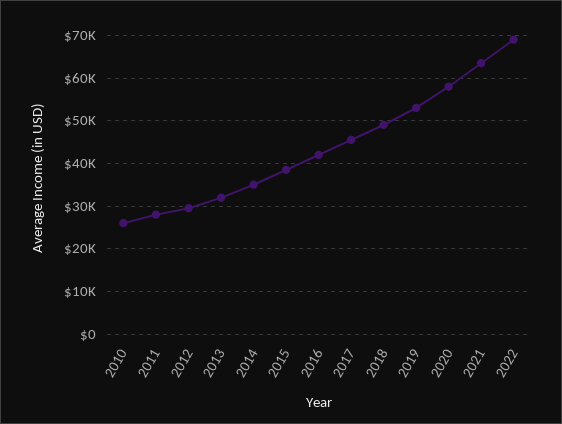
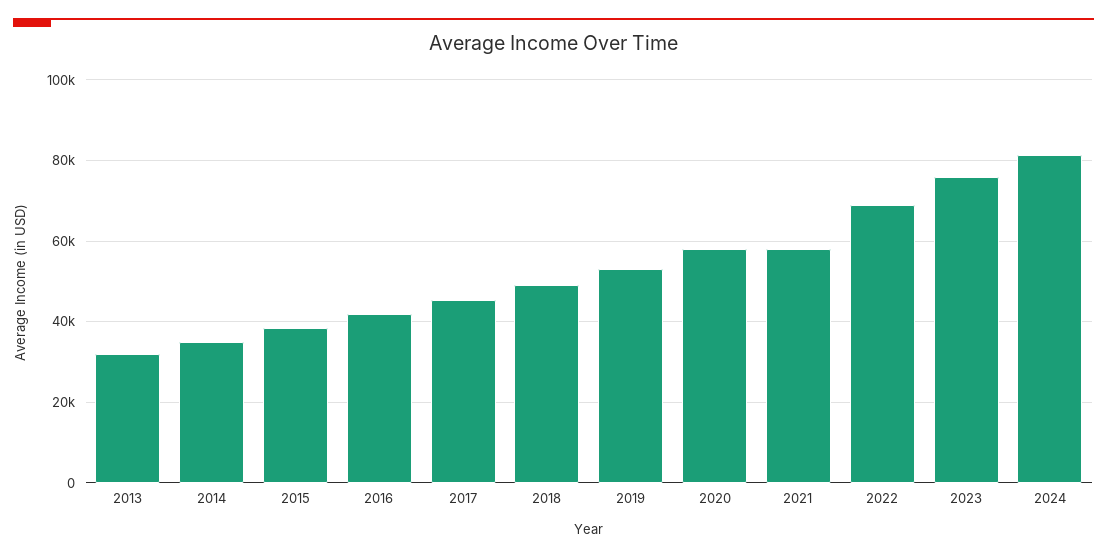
2010: 26000 -> none
2011: 28000 -> none
2012: 30000 -> none
2021: 64000 -> 58000
2023: none -> 76000
2024: none -> 82000

